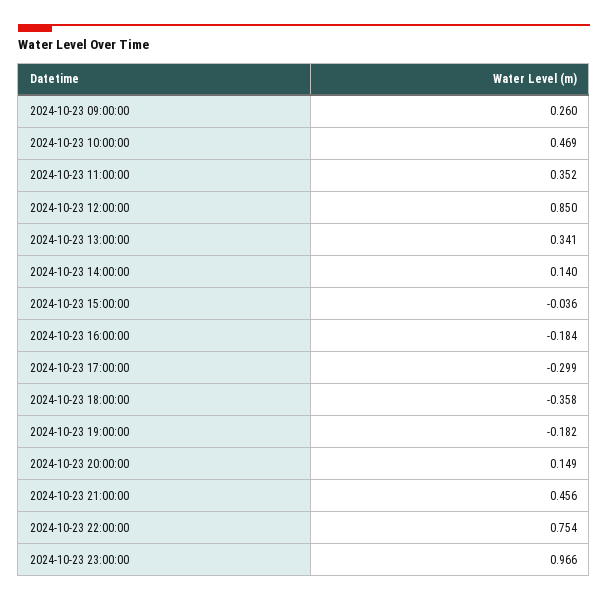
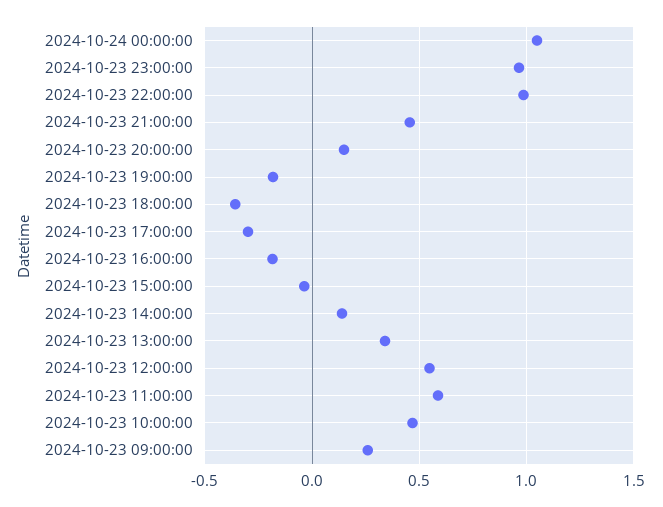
2024-10-23 11:00:00: 0.352 -> 0.6
2024-10-23 12:00:00: 0.85 -> 0.55
2024-10-23 22:00:00: 0.754 -> 1
2024-10-24 00:00:00: none -> 1.05

